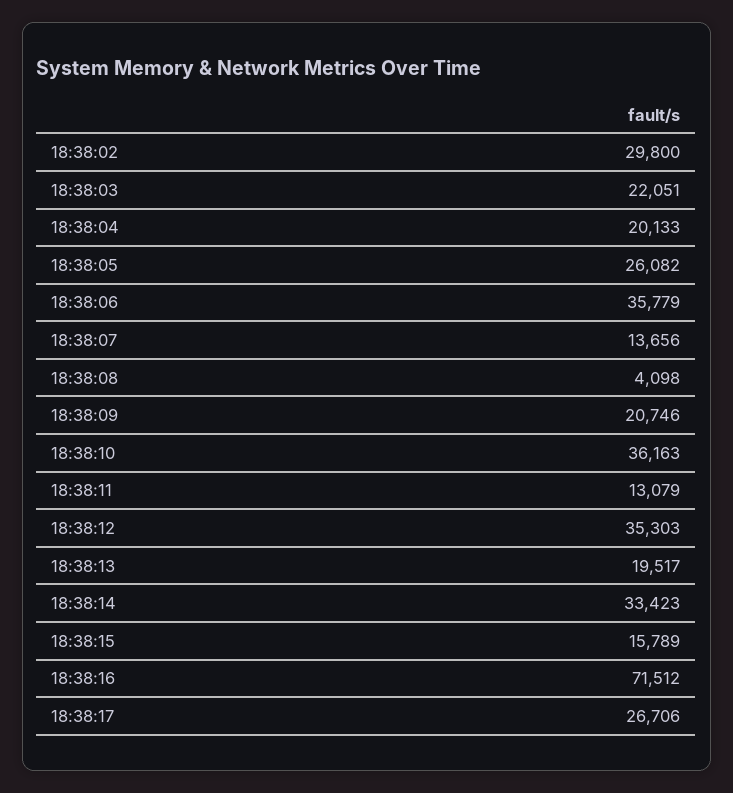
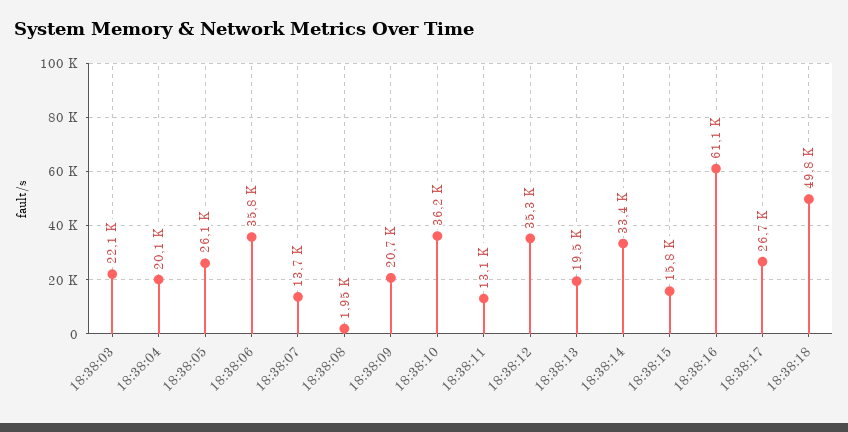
18:38:02: 29800 -> none
18:38:08: 4098 -> 1950
18:38:16: 71512 -> 61100
18:38:18: none -> 49800

